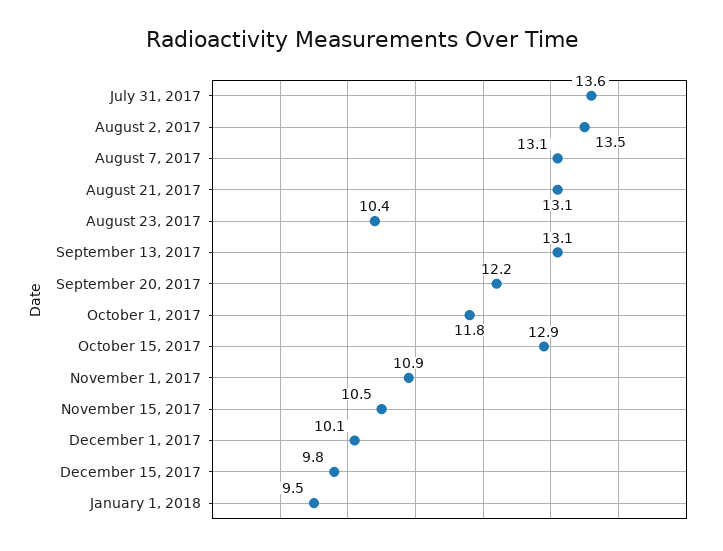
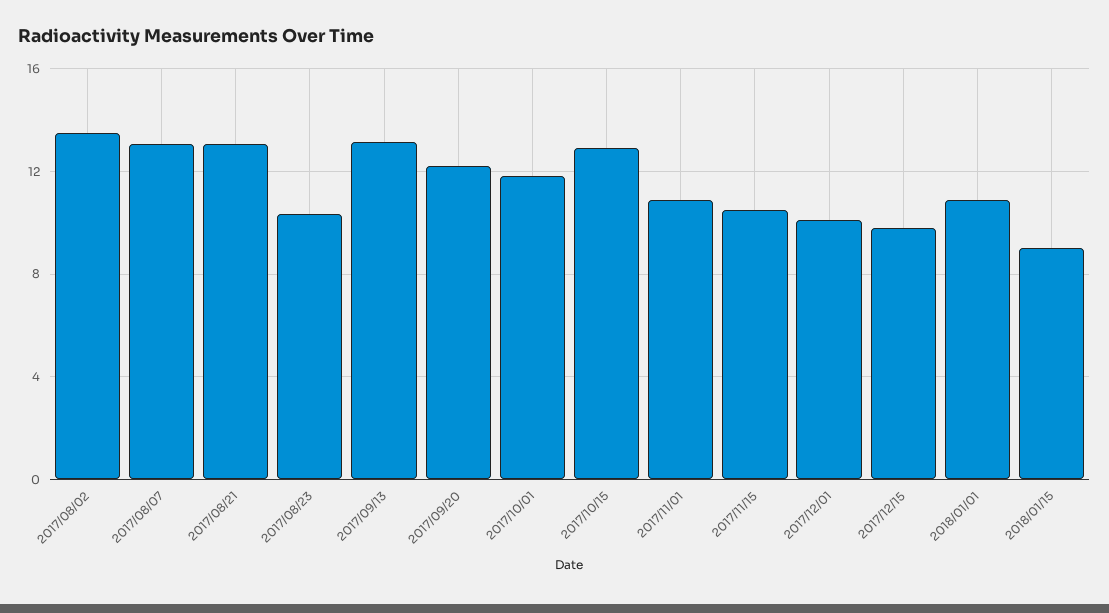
July 31, 2017: 13.6 -> none
January 1, 2018: 9.5 -> 11
2018/01/15: none -> 9

